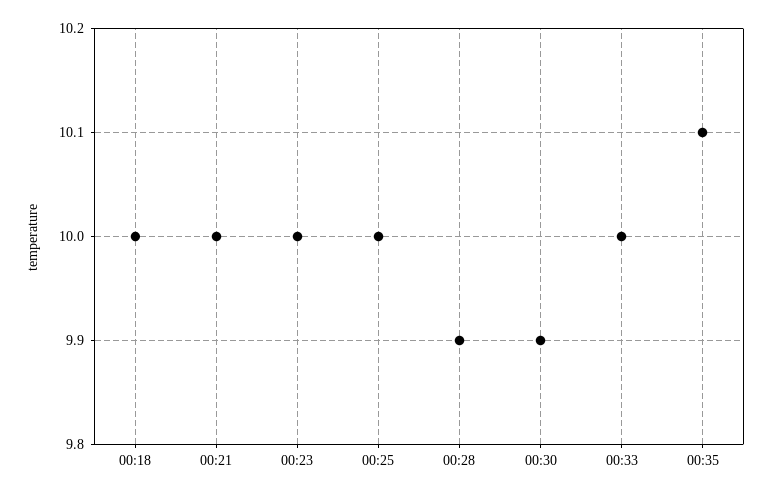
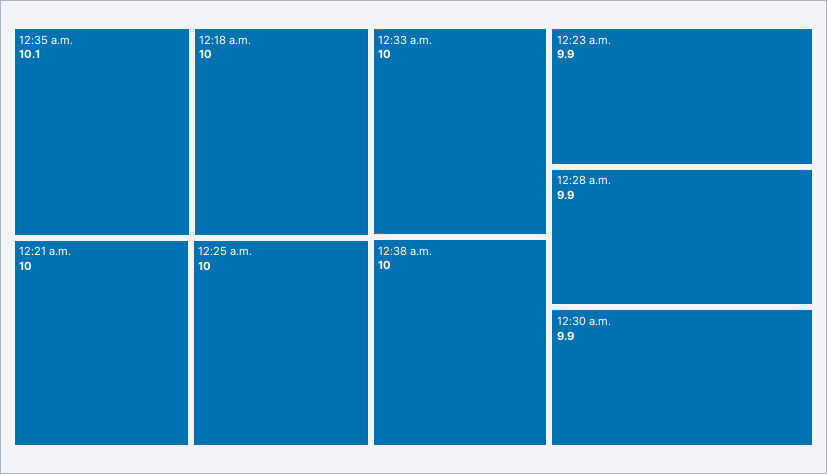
00:23: 10 -> 9.9
12:38 a.m.: none -> 10

